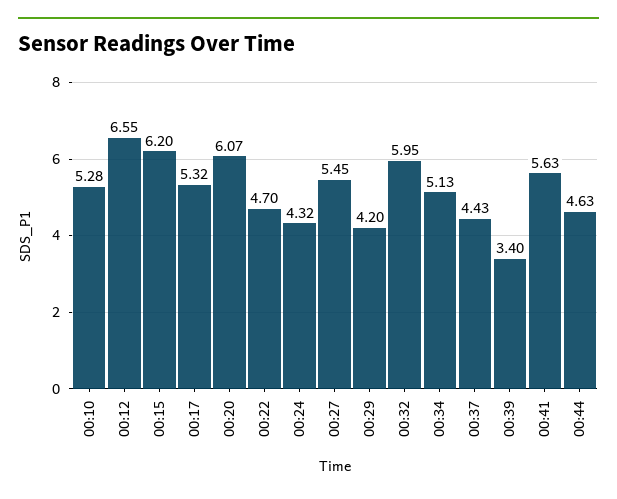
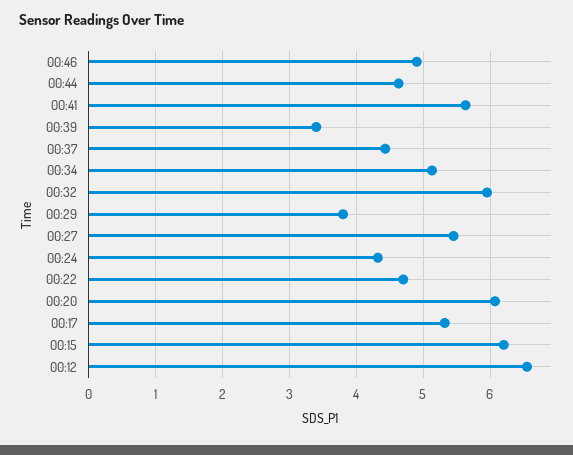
00:10: 5.28 -> none
00:29: 4.2 -> 3.8
00:46: none -> 4.9

